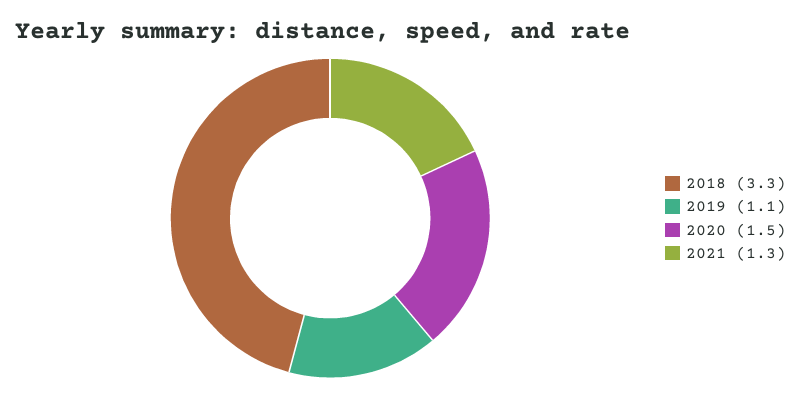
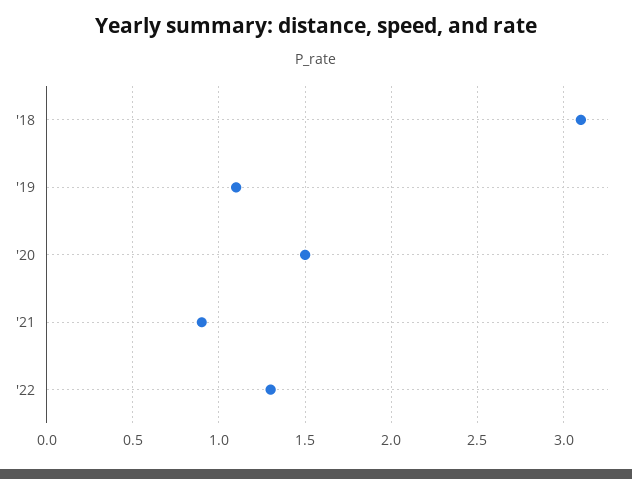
2018: 3.3 -> 3.1
2021: 1.3 -> 0.9
'22: none -> 1.3

